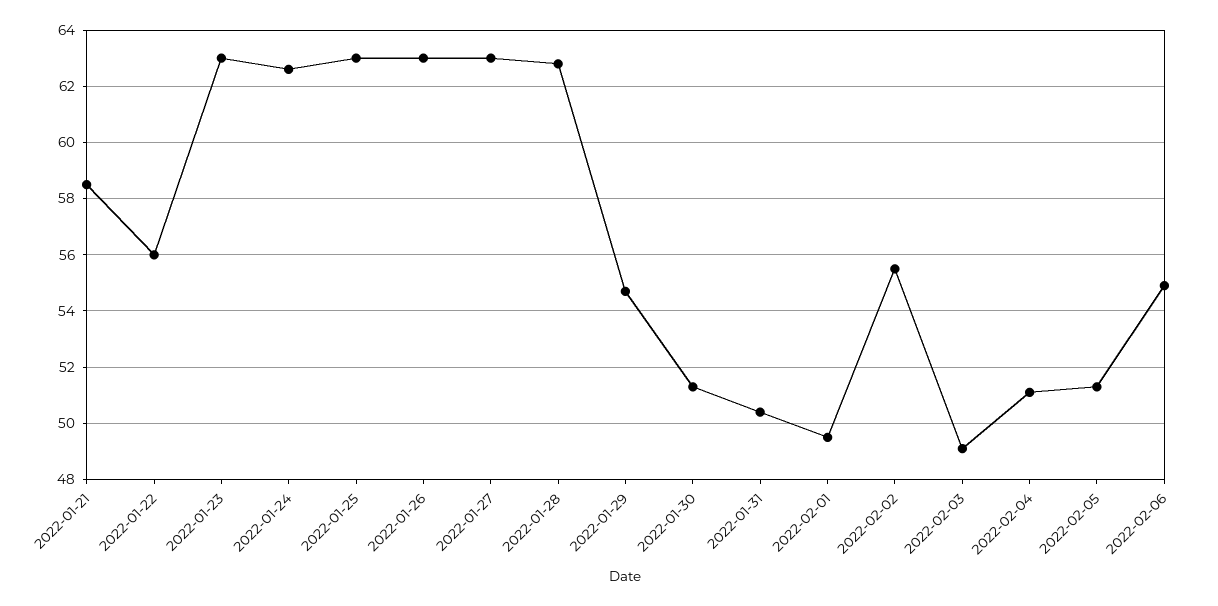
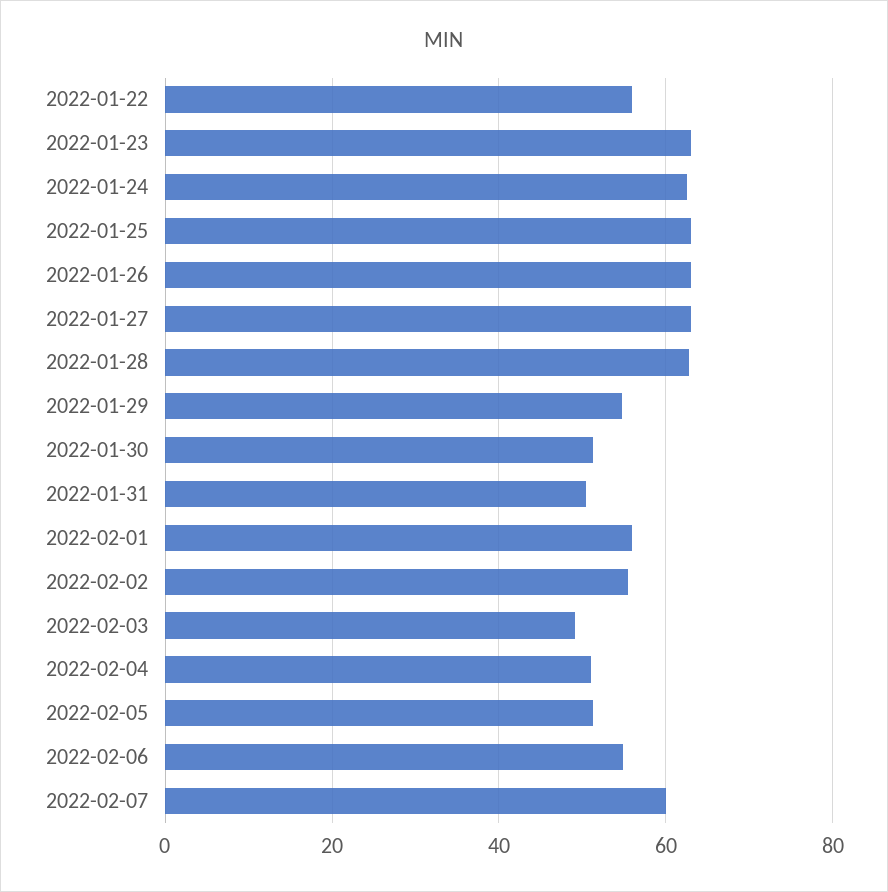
2022-01-21: 58.5 -> none
2022-02-01: 49.5 -> 56
2022-02-07: none -> 60

